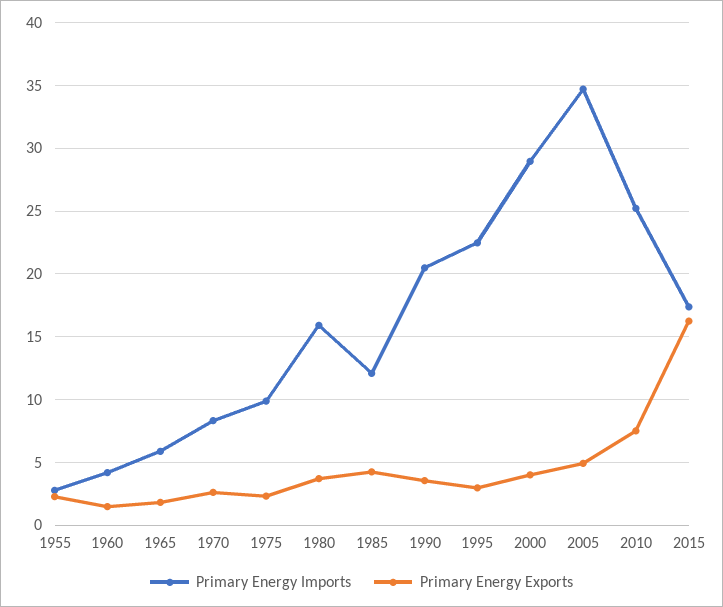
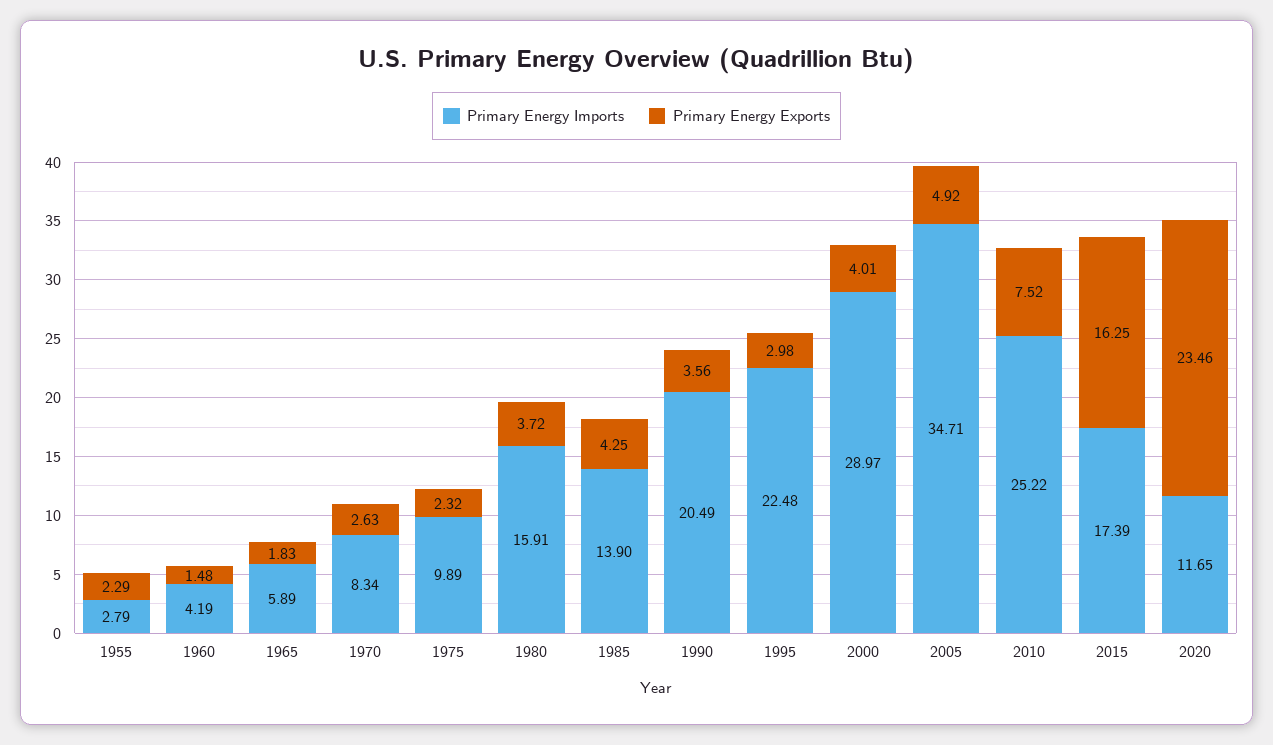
Primary Energy Imports, 1985: 12 -> 13.9
Primary Energy Imports, 2020: none -> 11.65
Primary Energy Exports, 2020: none -> 23.46

